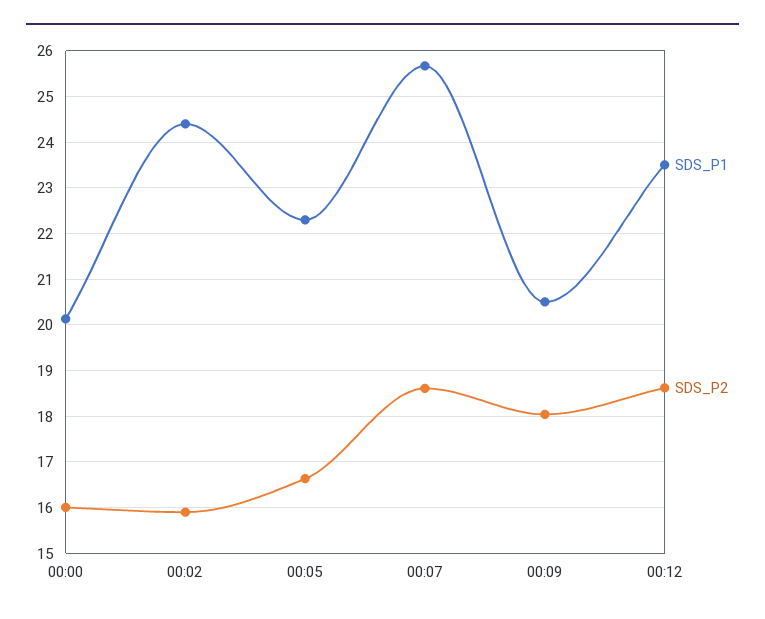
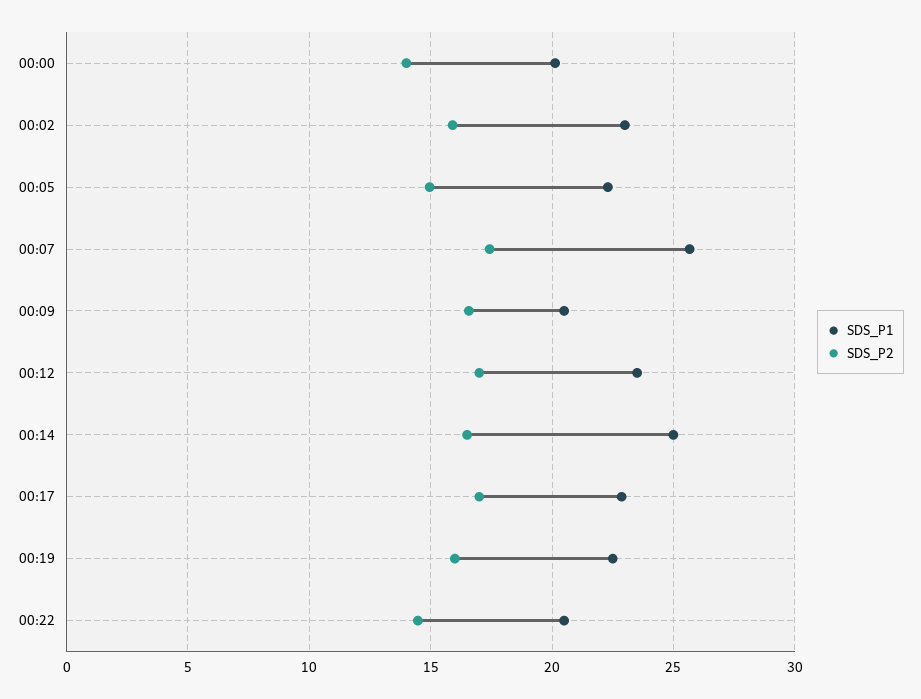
SDS_P2, 00:00: 16 -> 14
SDS_P1, 00:02: 24.4 -> 23
SDS_P2, 00:05: 16.6 -> 15
SDS_P2, 00:07: 18.6 -> 17.5
SDS_P2, 00:09: 18 -> 16.5
SDS_P2, 00:12: 18.6 -> 17
SDS_P1, 00:14: none -> 25
SDS_P2, 00:14: none -> 16.5
SDS_P1, 00:17: none -> 23
SDS_P2, 00:17: none -> 17
SDS_P1, 00:19: none -> 22.5
SDS_P2, 00:19: none -> 16
SDS_P1, 00:22: none -> 20.5
SDS_P2, 00:22: none -> 14.5

